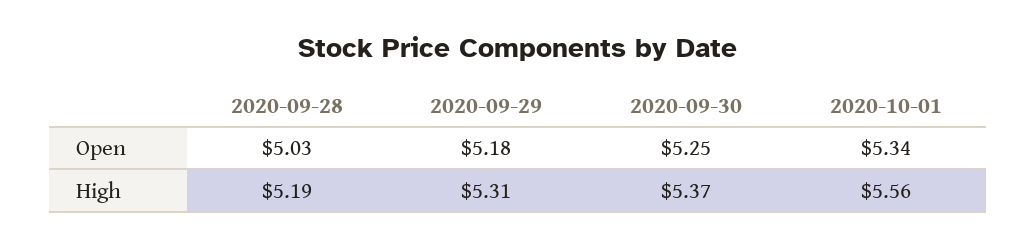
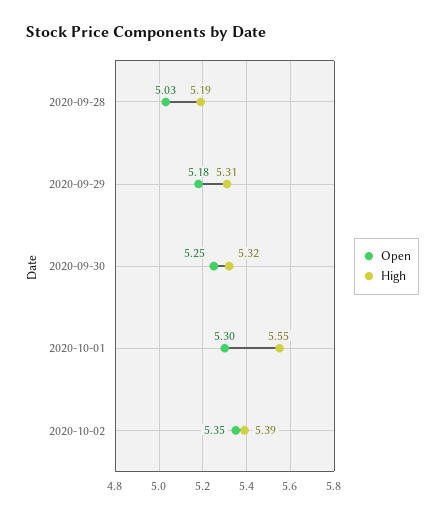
Open, 2020-10-01: 5.34 -> 5.3
High, 2020-09-30: 5.37 -> 5.32
High, 2020-10-01: 5.56 -> 5.55
Open, 2020-10-02: none -> 5.35
High, 2020-10-02: none -> 5.39

